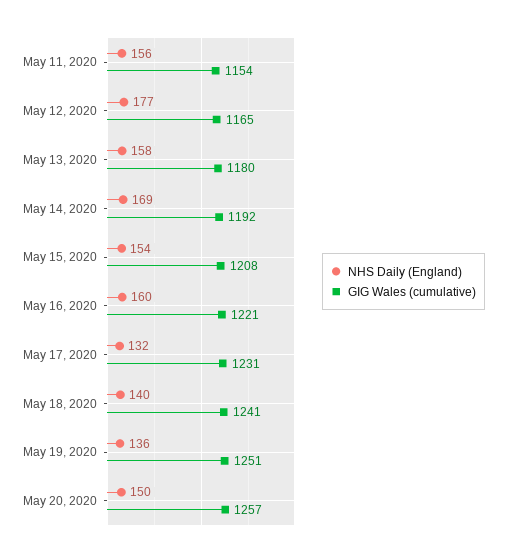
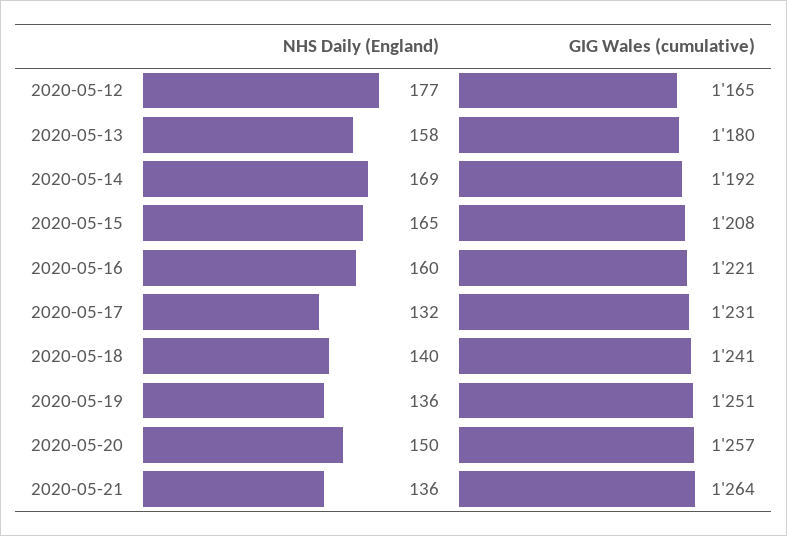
NHS Daily (England), May 11, 2020: 156 -> none
GIG Wales (cumulative), May 11, 2020: 1154 -> none
NHS Daily (England), May 15, 2020: 154 -> 165
NHS Daily (England), 2020-05-21: none -> 136
GIG Wales (cumulative), 2020-05-21: none -> 1264

